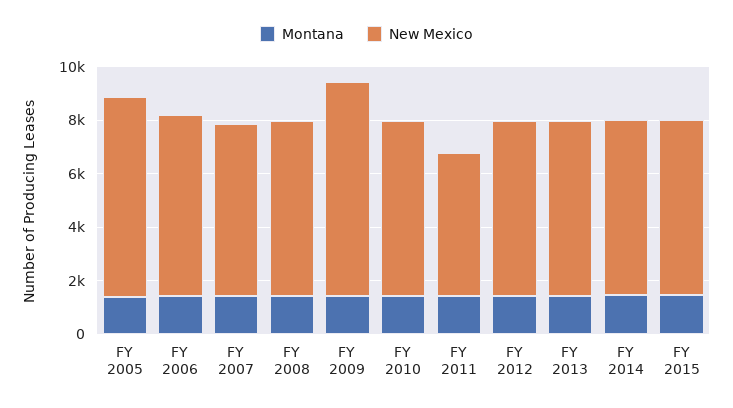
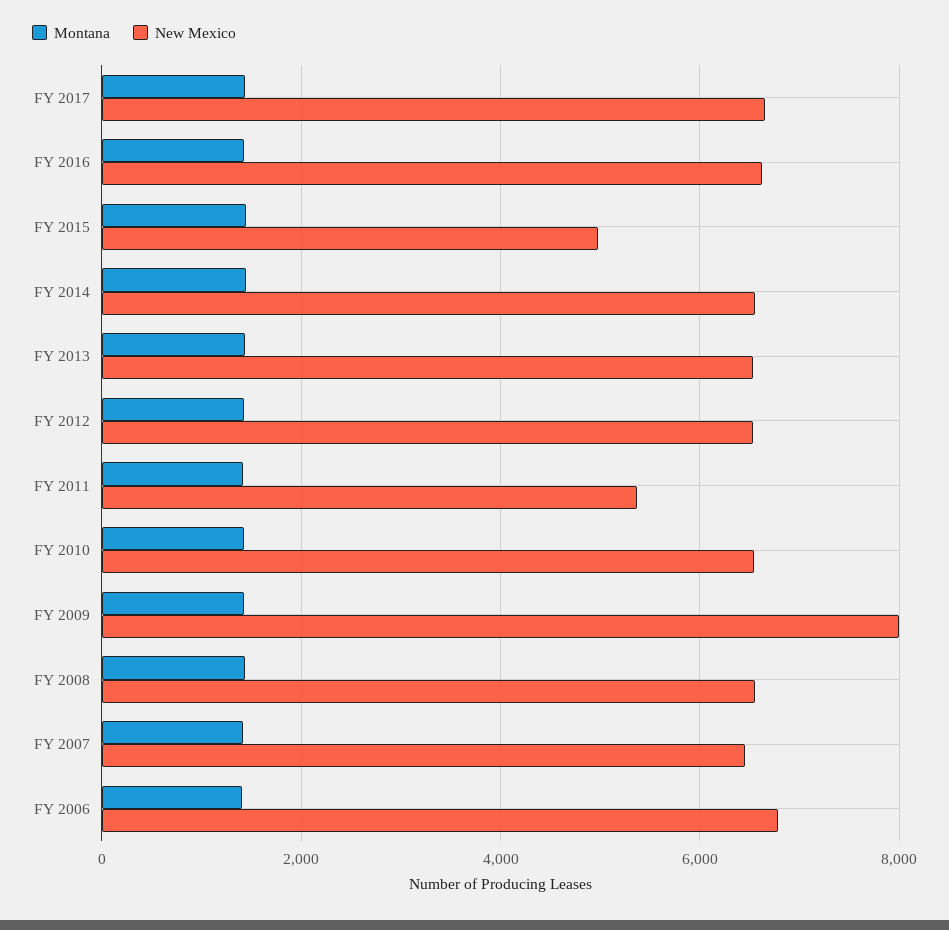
Montana, FY 2005: 1500 -> none
New Mexico, FY 2005: 7500 -> none
New Mexico, FY 2015: 6500 -> 5000
Montana, FY 2017: none -> 1400
New Mexico, FY 2017: none -> 6600
Montana, FY 2016: none -> 1400
New Mexico, FY 2016: none -> 6600

